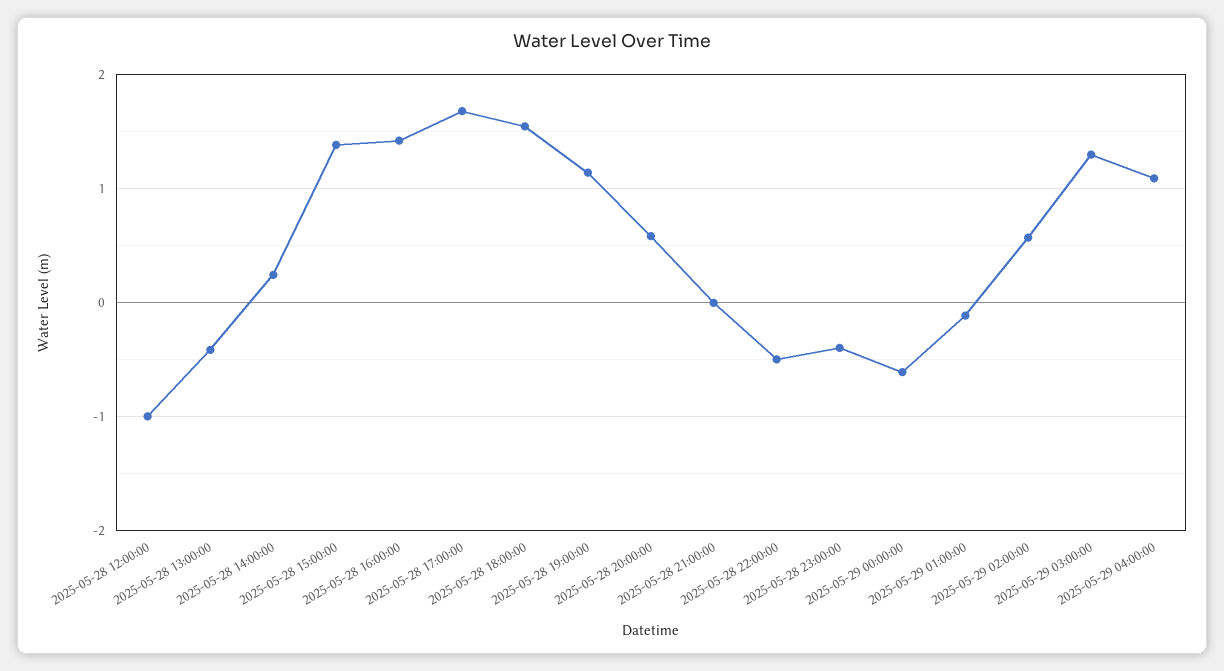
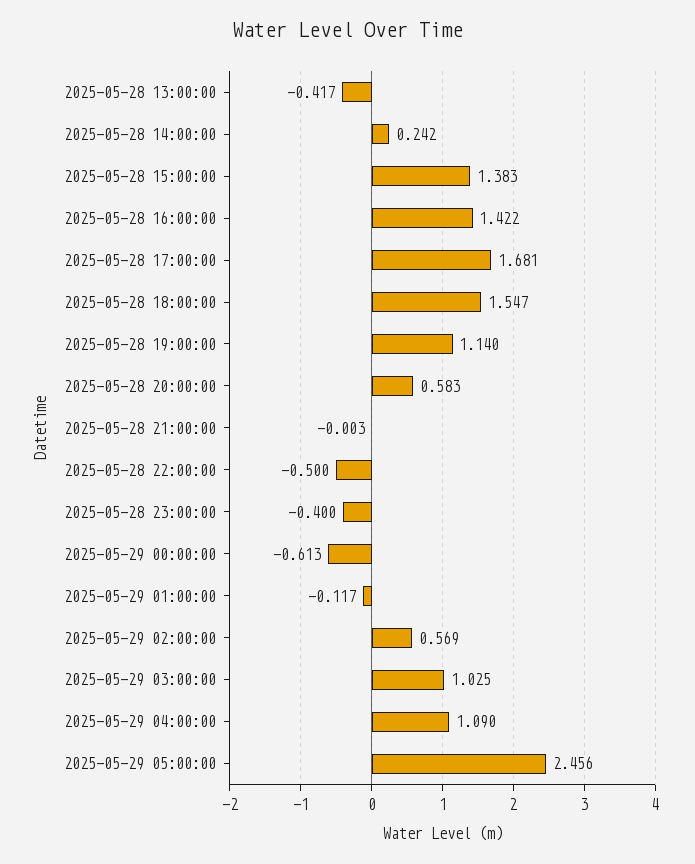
2025-05-28 12:00:00: -1 -> none
2025-05-29 03:00:00: 1.3 -> 1.025
2025-05-29 05:00:00: none -> 2.456

